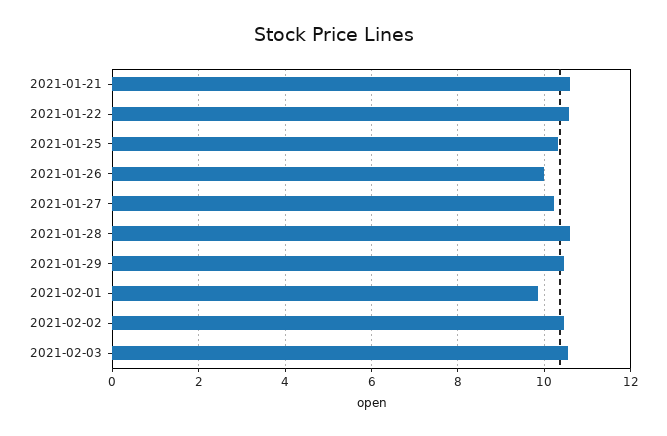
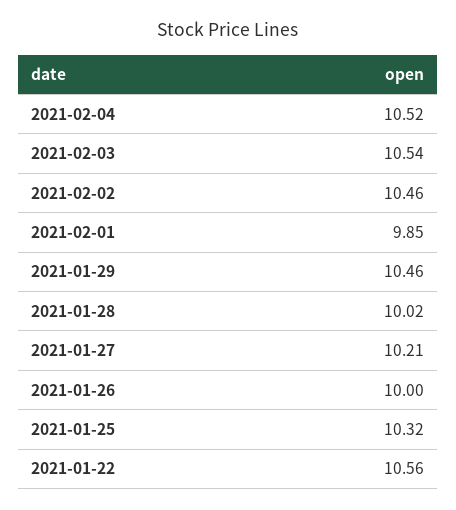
2021-01-21: 10.6 -> none
2021-01-28: 10.6 -> 10.02
2021-02-04: none -> 10.52

